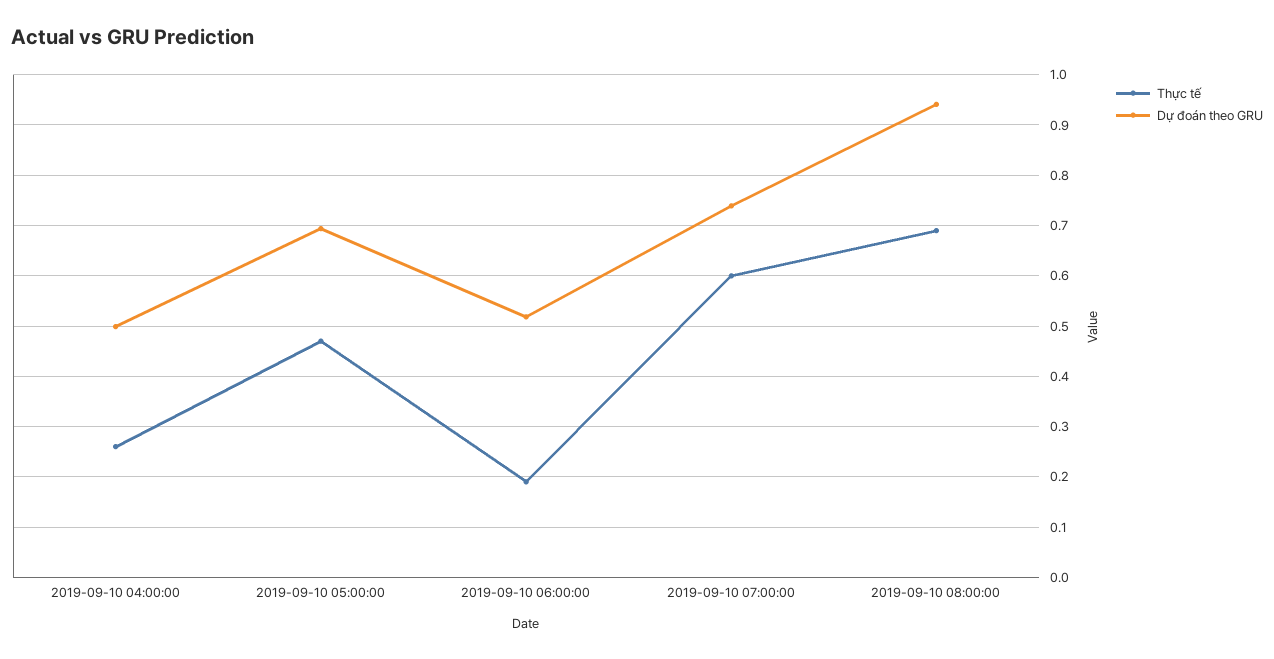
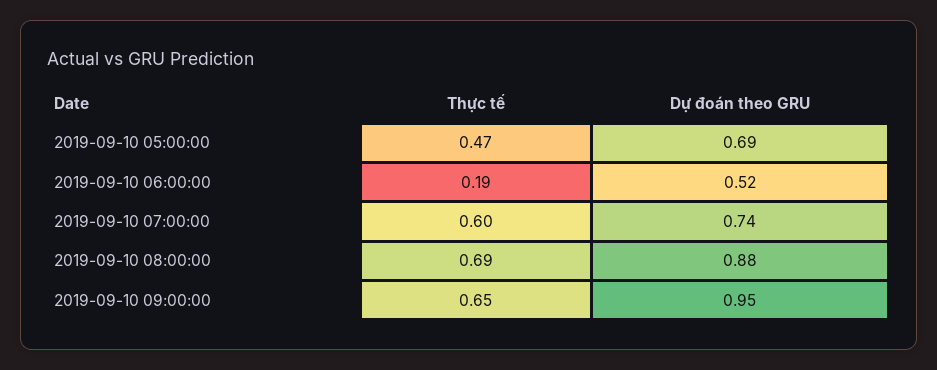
Thực tế, 2019-09-10 04:00:00: 0.26 -> none
Dự đoán theo GRU, 2019-09-10 04:00:00: 0.5 -> none
Dự đoán theo GRU, 2019-09-10 08:00:00: 0.94 -> 0.88
Thực tế, 2019-09-10 09:00:00: none -> 0.65
Dự đoán theo GRU, 2019-09-10 09:00:00: none -> 0.95

